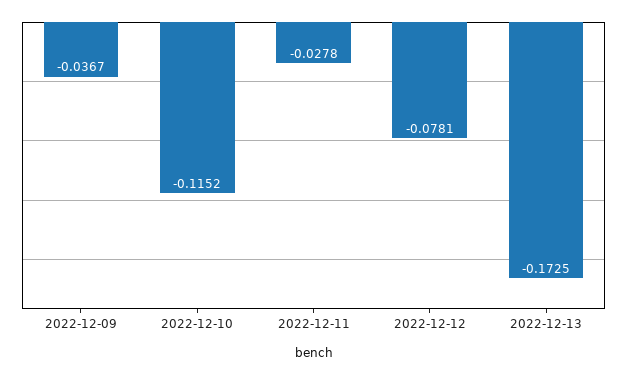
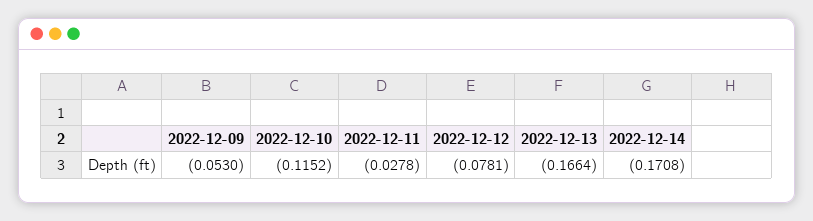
2022-12-09: -0.0367 -> -0.053
2022-12-13: -0.1725 -> -0.1664
2022-12-14: none -> -0.1708

